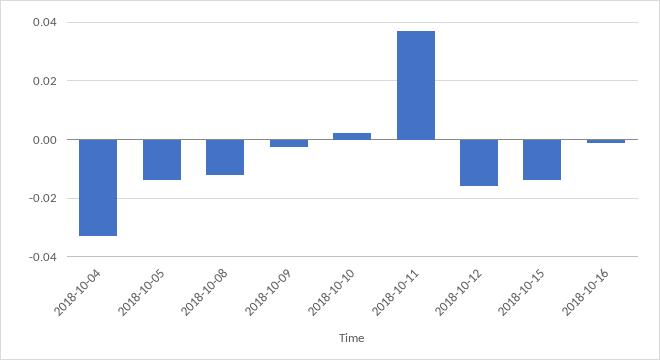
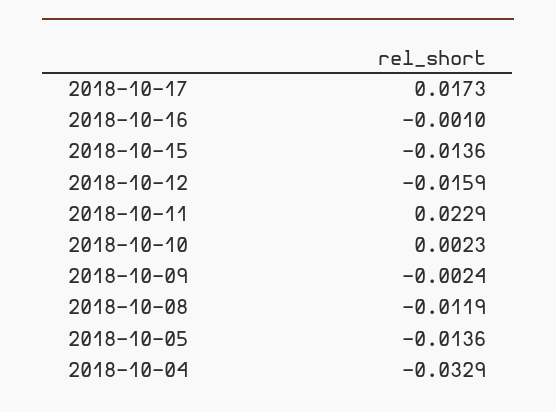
2018-10-11: 0.0375 -> 0.0229
2018-10-17: none -> 0.0173

